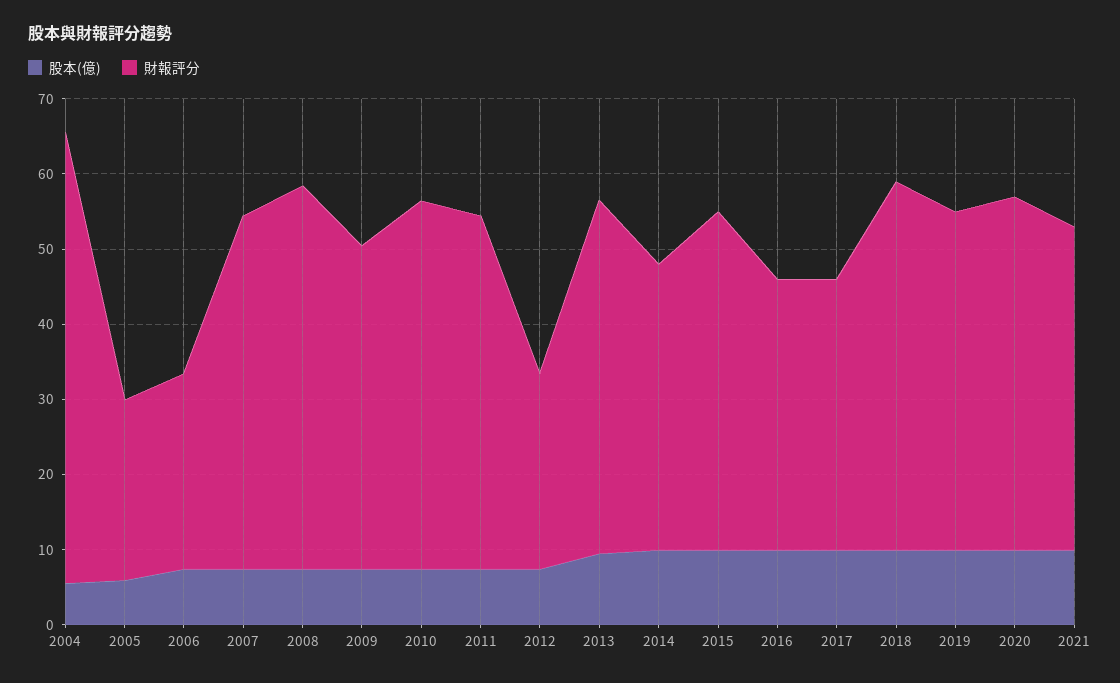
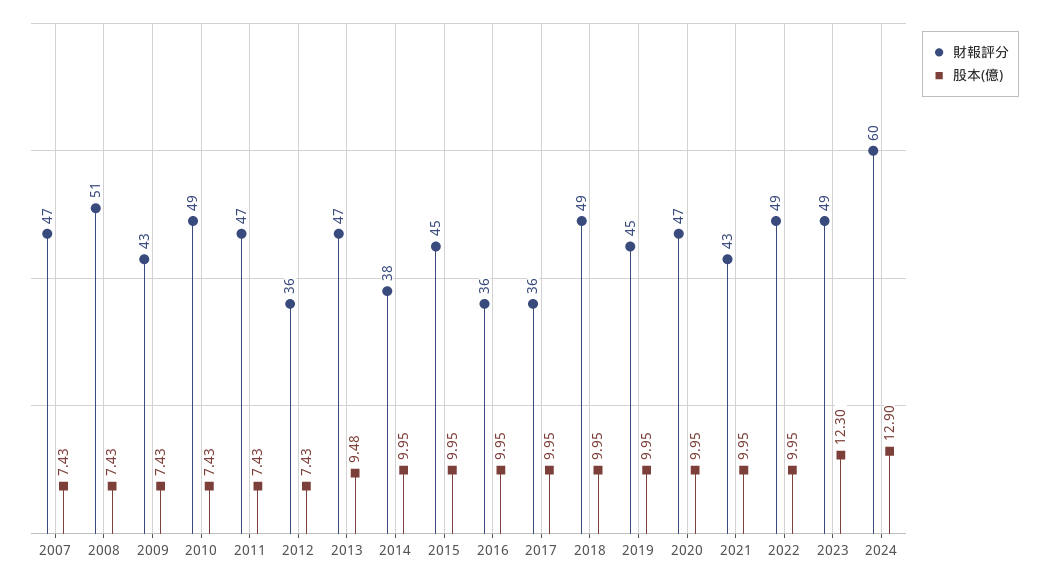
股本(億), 2004: 6 -> none
財報評分, 2004: 60 -> none
股本(億), 2005: 6 -> none
財報評分, 2005: 24 -> none
股本(億), 2006: 8 -> none
財報評分, 2006: 26 -> none
財報評分, 2012: 26 -> 36
財報評分, 2022: none -> 49
股本(億), 2022: none -> 9.95
財報評分, 2023: none -> 49
股本(億), 2023: none -> 12.3
財報評分, 2024: none -> 60
股本(億), 2024: none -> 12.9

